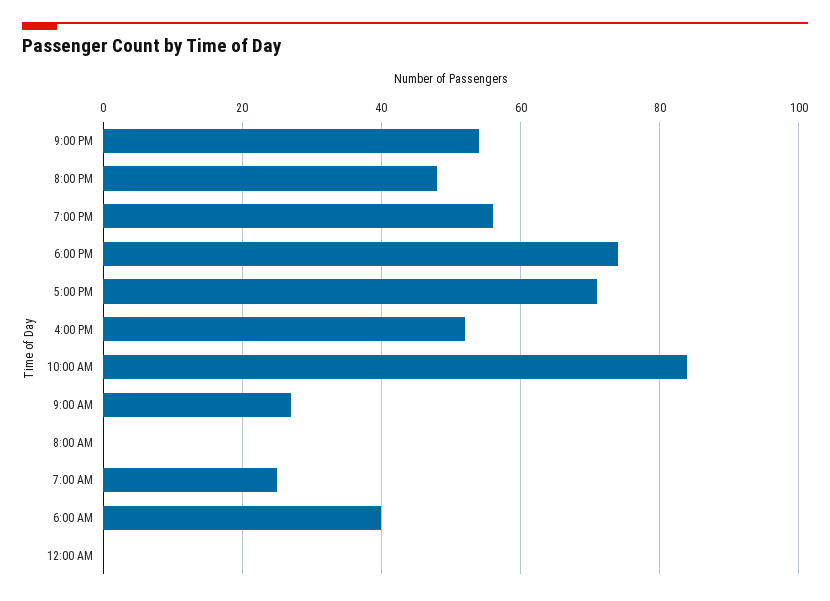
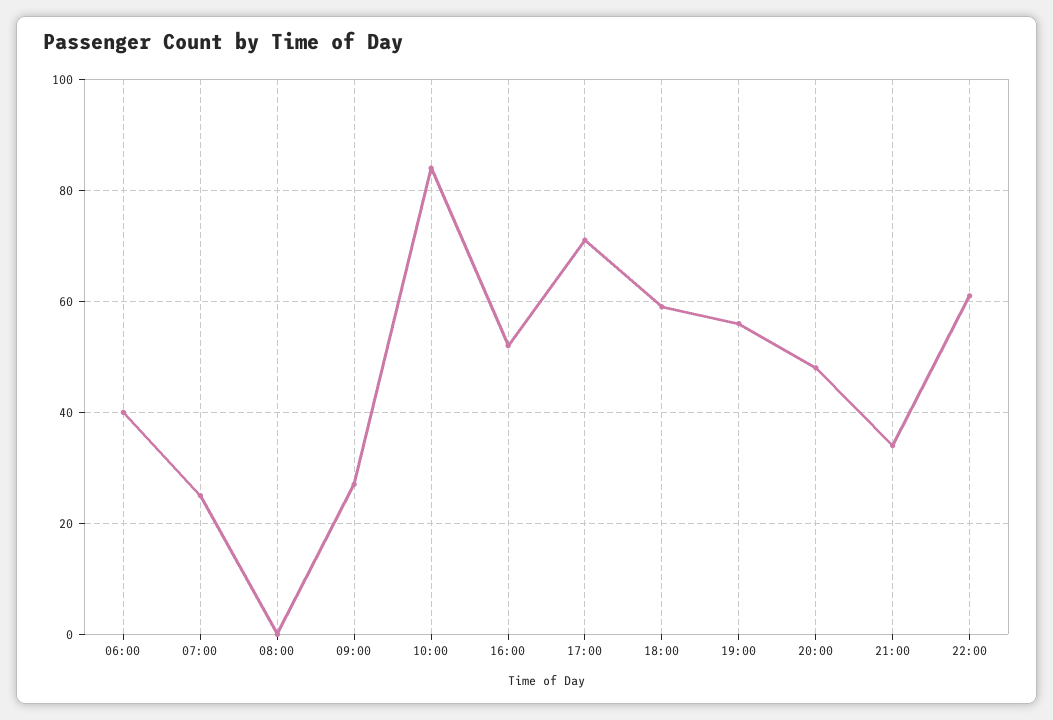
9:00 PM: 55 -> 35
6:00 PM: 75 -> 60
12:00 AM: 0 -> none
22:00: none -> 60

